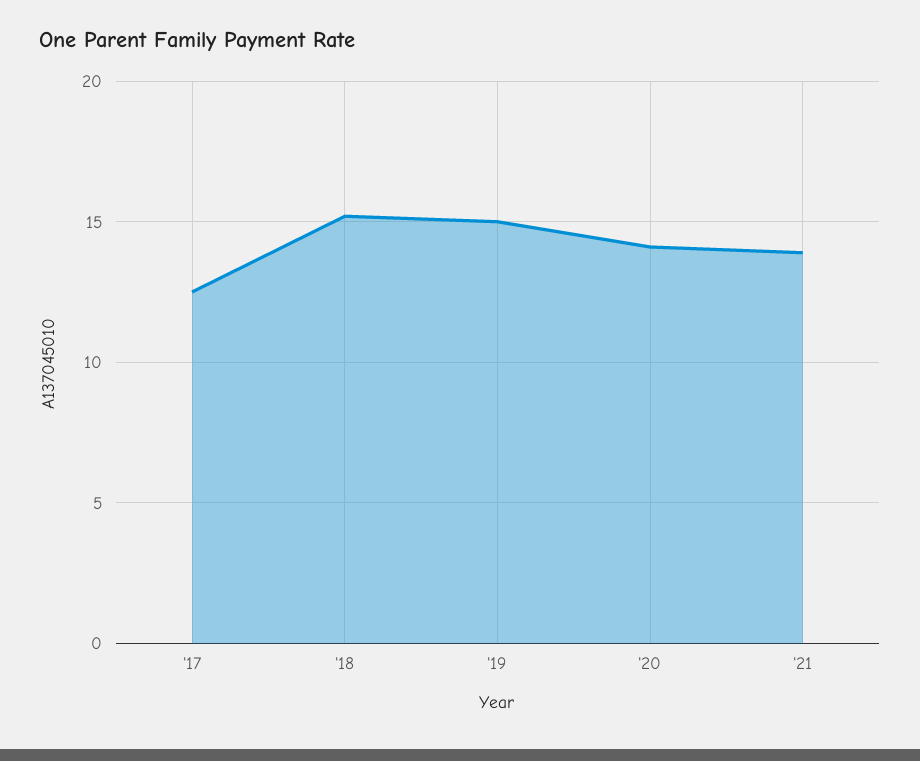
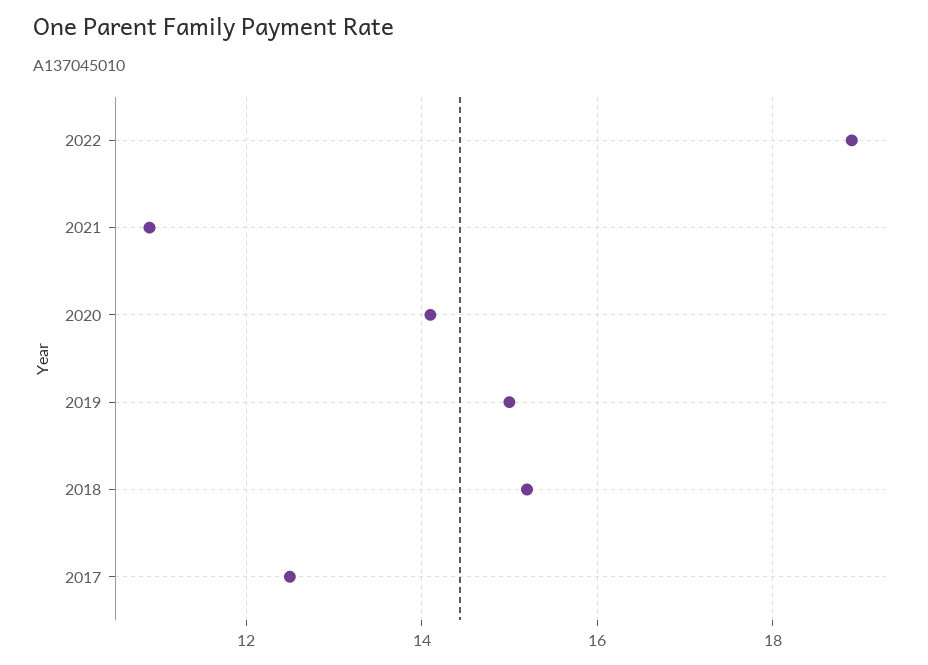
'21: 14 -> 11
2022: none -> 19

